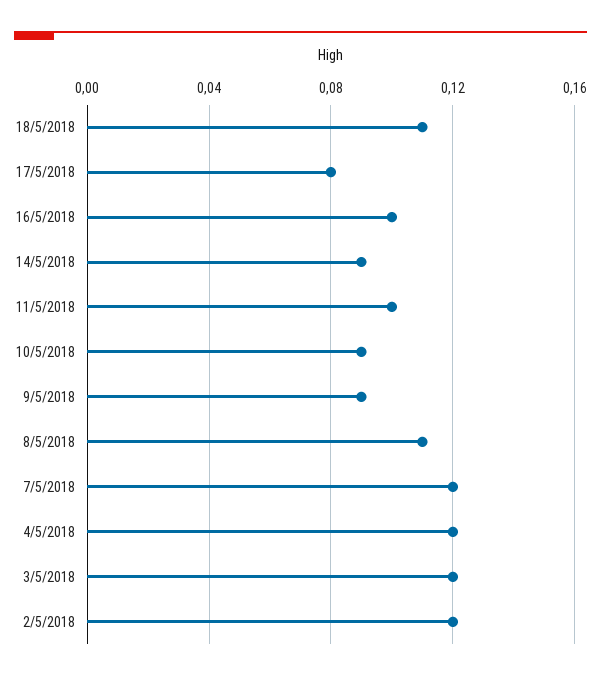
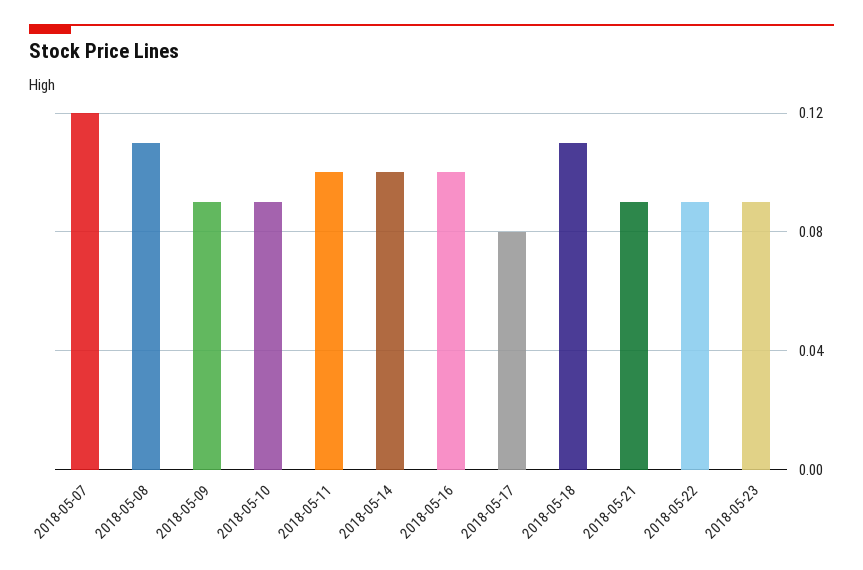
14/5/2018: 0.09 -> 0.1
4/5/2018: 0.12 -> none
3/5/2018: 0.12 -> none
2/5/2018: 0.12 -> none
2018-05-21: none -> 0.09
2018-05-22: none -> 0.09
2018-05-23: none -> 0.09

